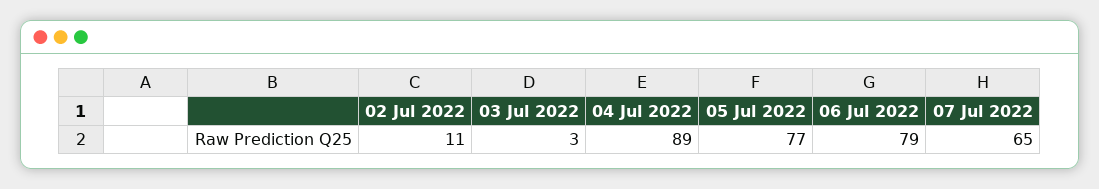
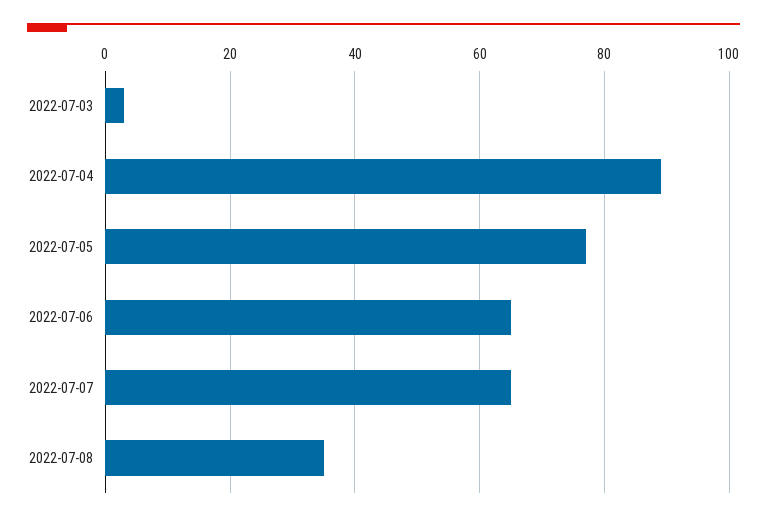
02 Jul 2022: 11 -> none
06 Jul 2022: 79 -> 65
2022-07-08: none -> 35

